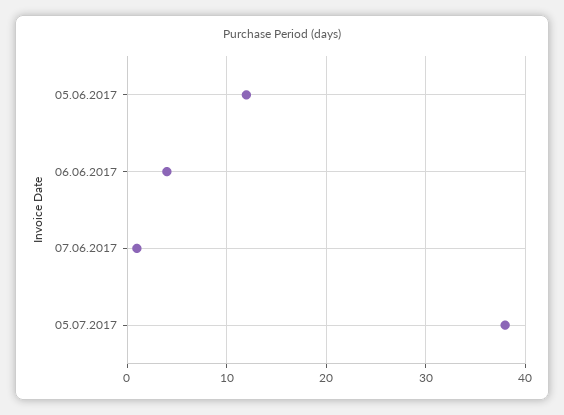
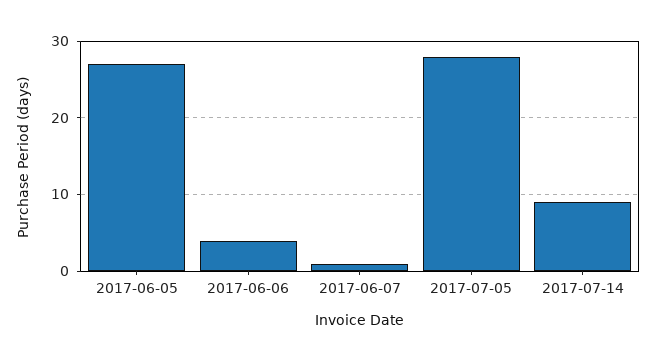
05.06.2017: 12 -> 27
05.07.2017: 38 -> 28
2017-07-14: none -> 9

